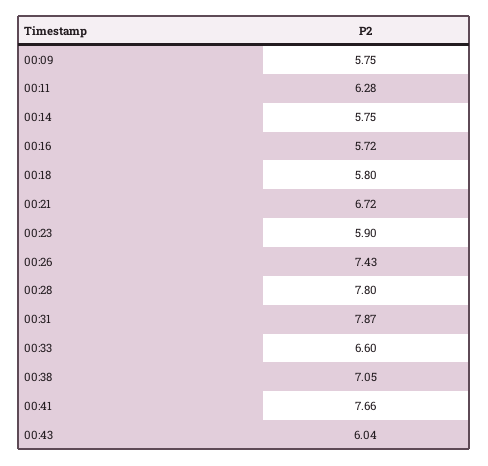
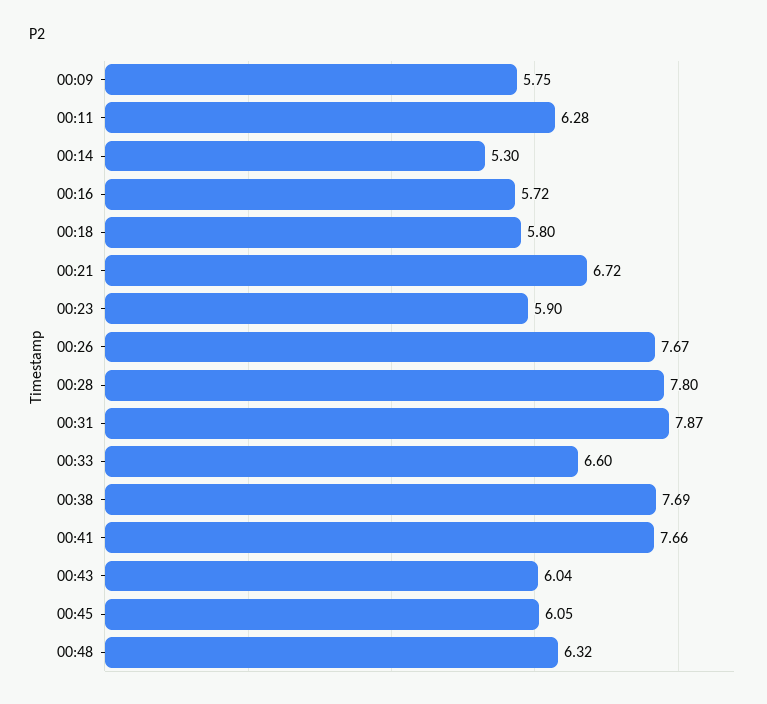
00:14: 5.75 -> 5.3
00:26: 7.43 -> 7.67
00:38: 7.05 -> 7.69
00:45: none -> 6.05
00:48: none -> 6.32

